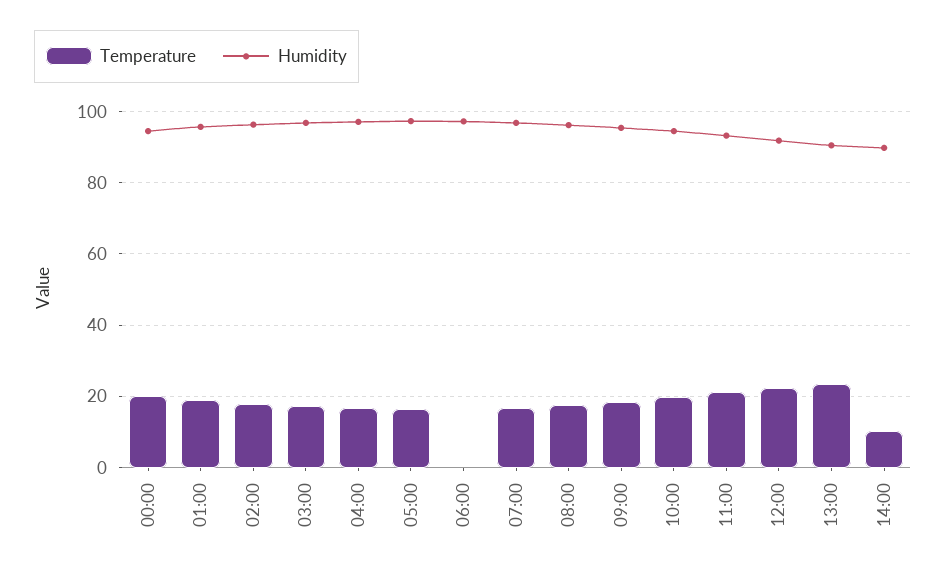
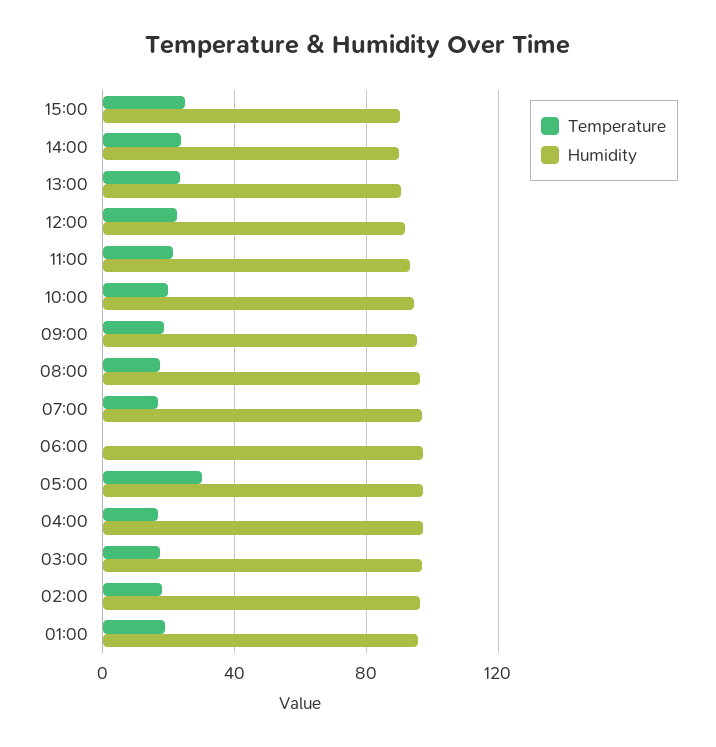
Temperature, 00:00: 20 -> none
Humidity, 00:00: 94 -> none
Temperature, 05:00: 16 -> 30
Temperature, 14:00: 10 -> 25
Temperature, 15:00: none -> 25
Humidity, 15:00: none -> 90

